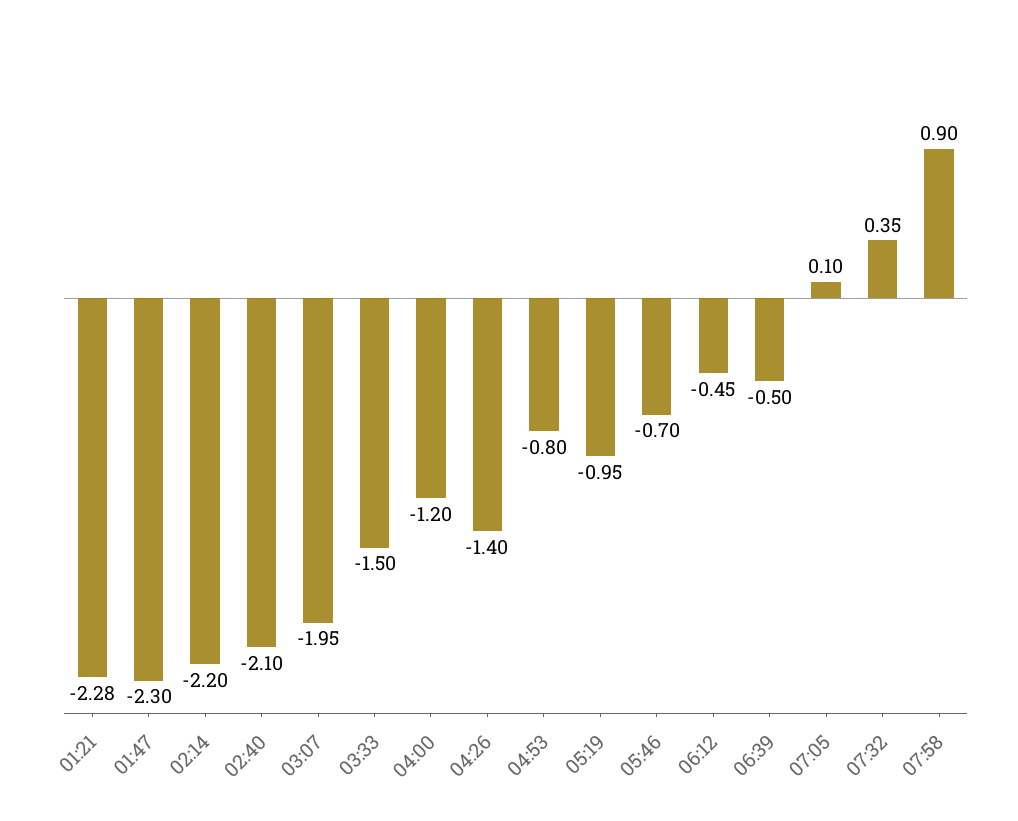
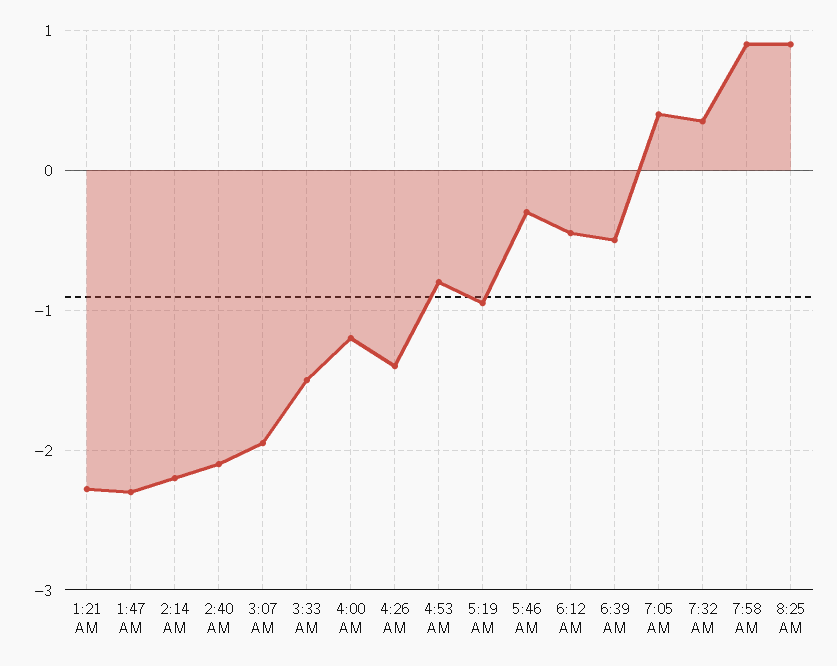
05:46: -0.7 -> -0.3
07:05: 0.1 -> 0.4
8:25 AM: none -> 0.9

